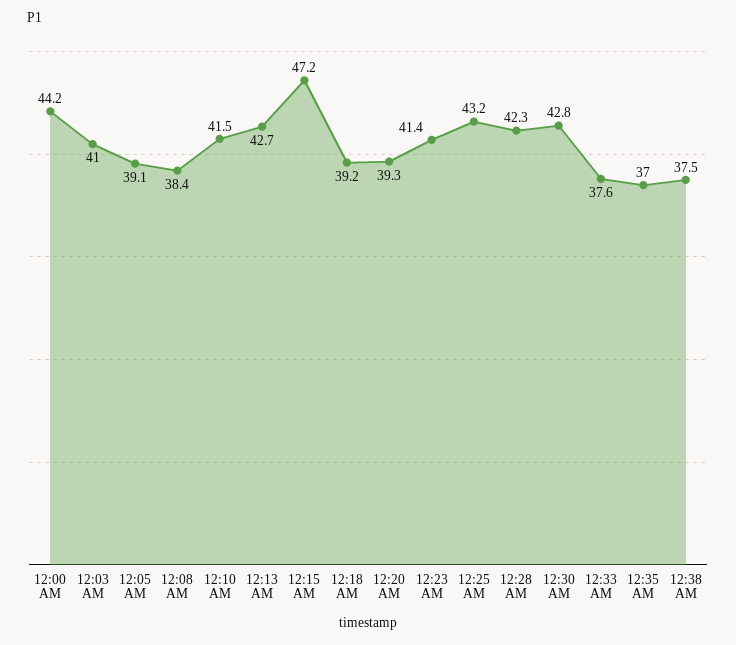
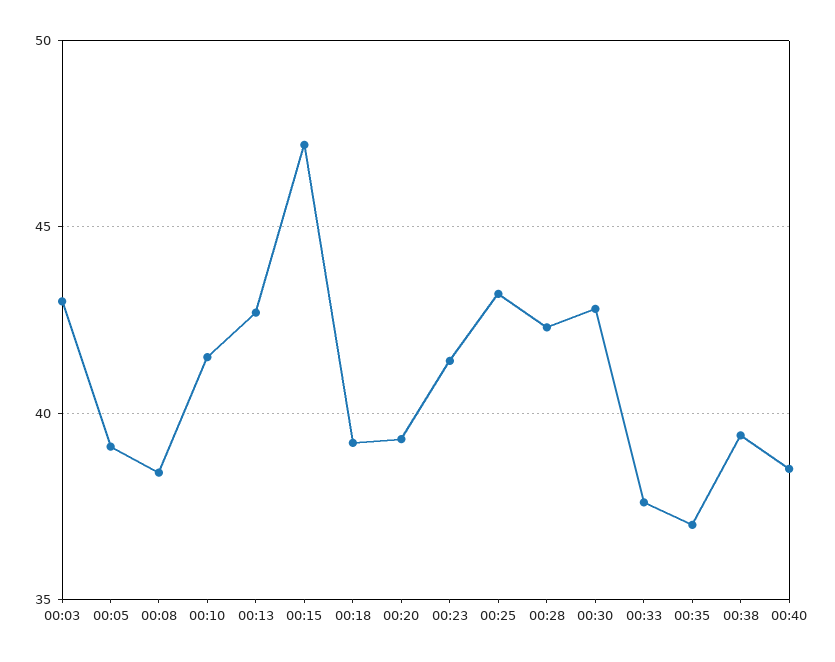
12:00 AM: 44.2 -> none
12:03 AM: 41 -> 43
12:38 AM: 37.5 -> 39.5
00:40: none -> 38.5

